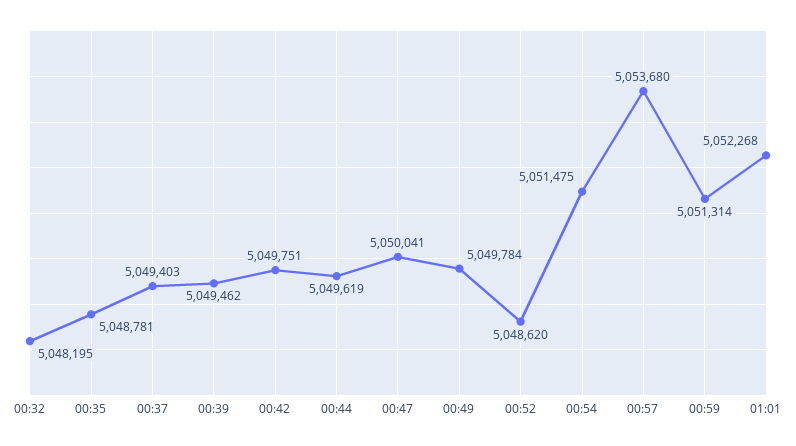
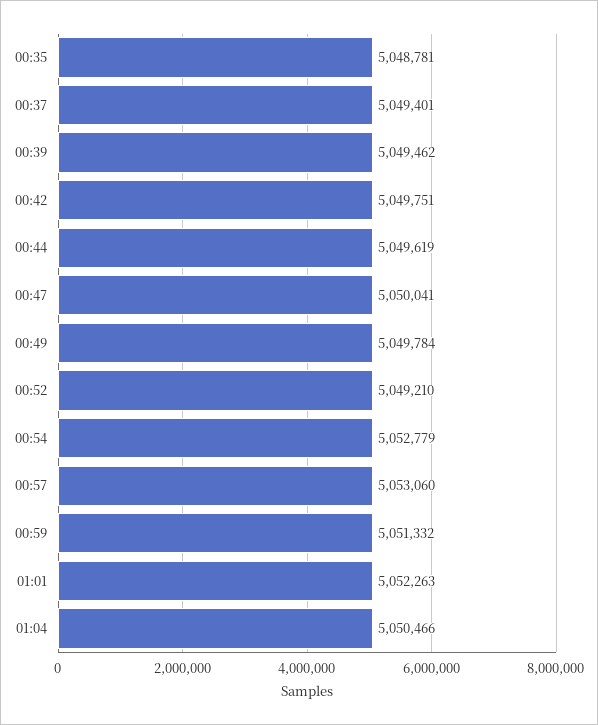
00:32: 5048195 -> none
00:37: 5049403 -> 5049401
00:52: 5048620 -> 5049210
00:54: 5051475 -> 5052779
00:57: 5053680 -> 5053060
00:59: 5051314 -> 5051332
01:01: 5052268 -> 5052263
01:04: none -> 5050466

